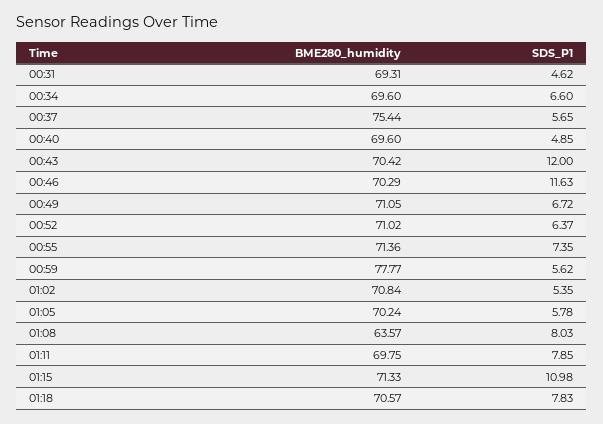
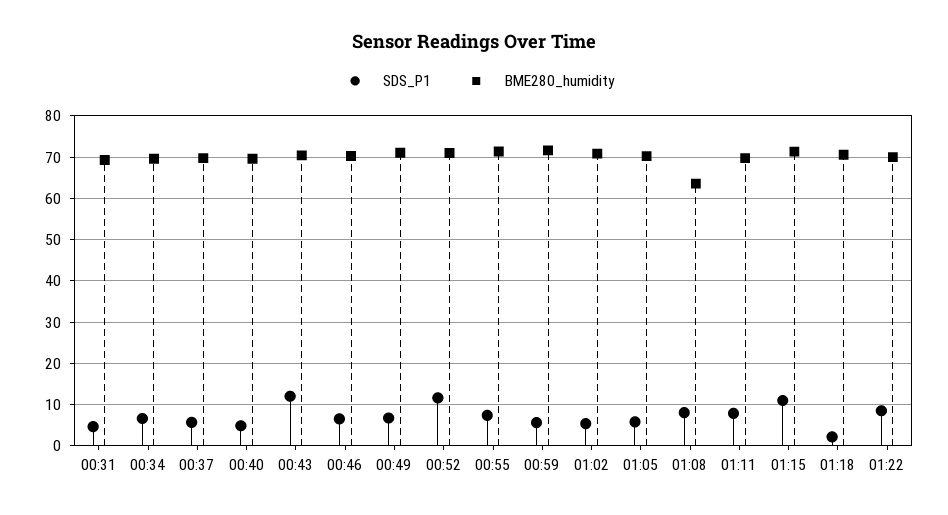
BME280_humidity, 00:37: 75.44 -> 70
SDS_P1, 00:46: 11.63 -> 6
SDS_P1, 00:52: 6.37 -> 12
BME280_humidity, 00:59: 77.77 -> 72
SDS_P1, 01:18: 7.83 -> 2
SDS_P1, 01:22: none -> 8
BME280_humidity, 01:22: none -> 70

